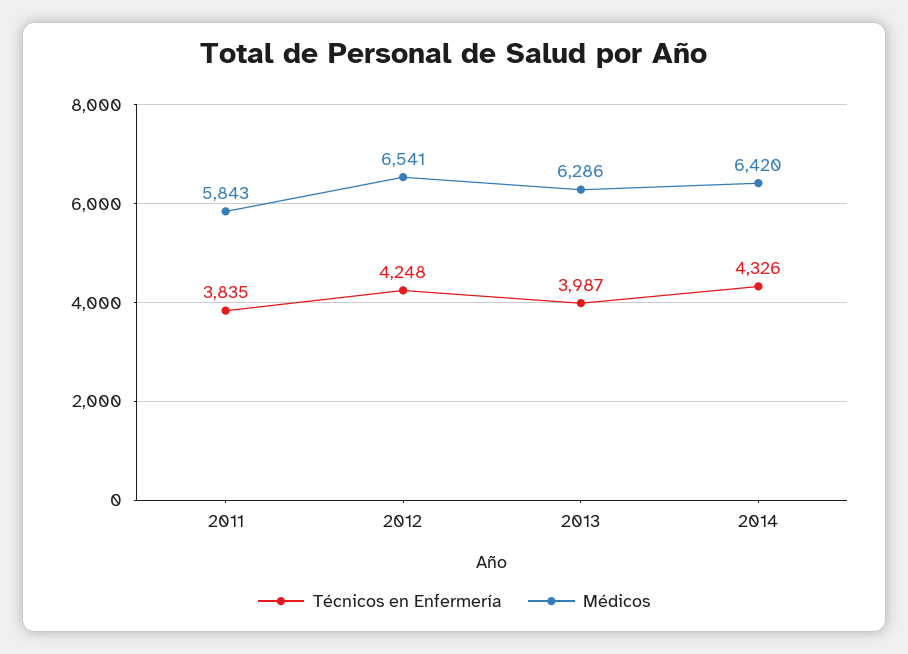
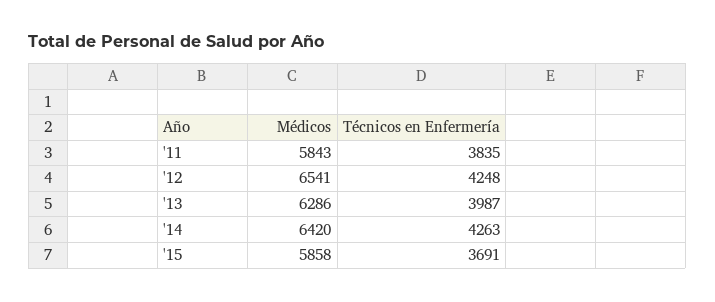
Técnicos en Enfermería, 2014: 4326 -> 4263
Médicos, '15: none -> 5858
Técnicos en Enfermería, '15: none -> 3691

